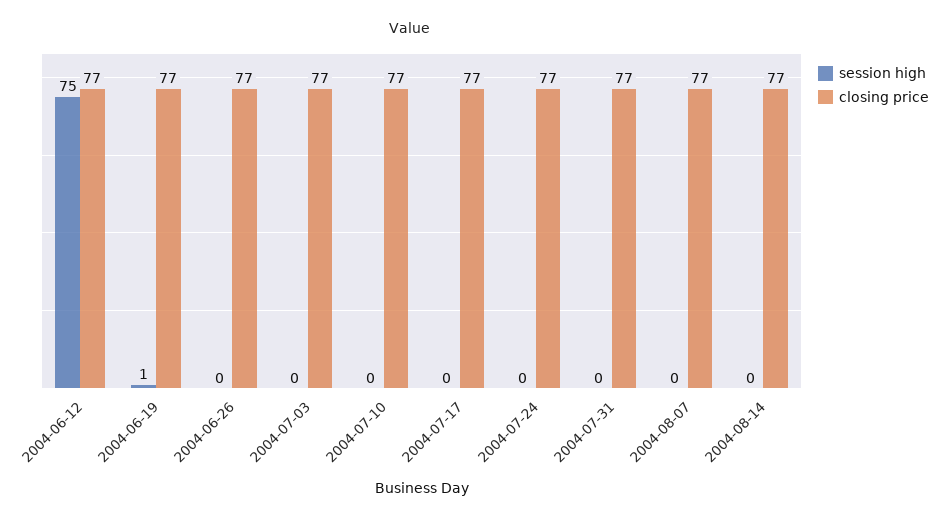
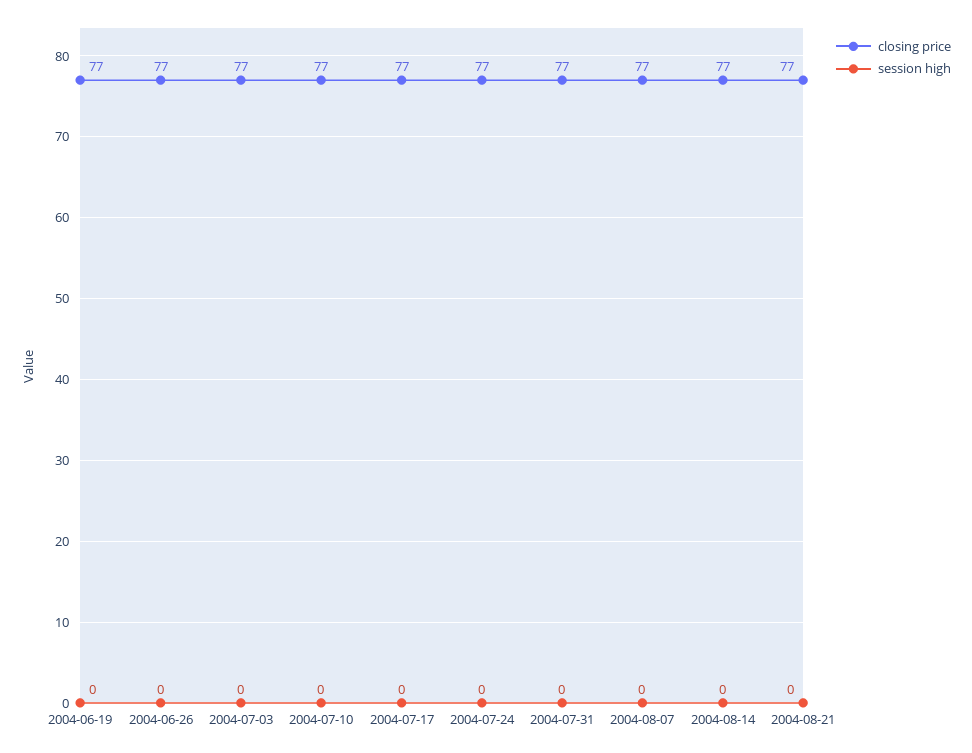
session high, 2004-06-12: 75 -> none
closing price, 2004-06-12: 77 -> none
session high, 2004-06-19: 1 -> 0
closing price, 2004-08-21: none -> 77
session high, 2004-08-21: none -> 0

